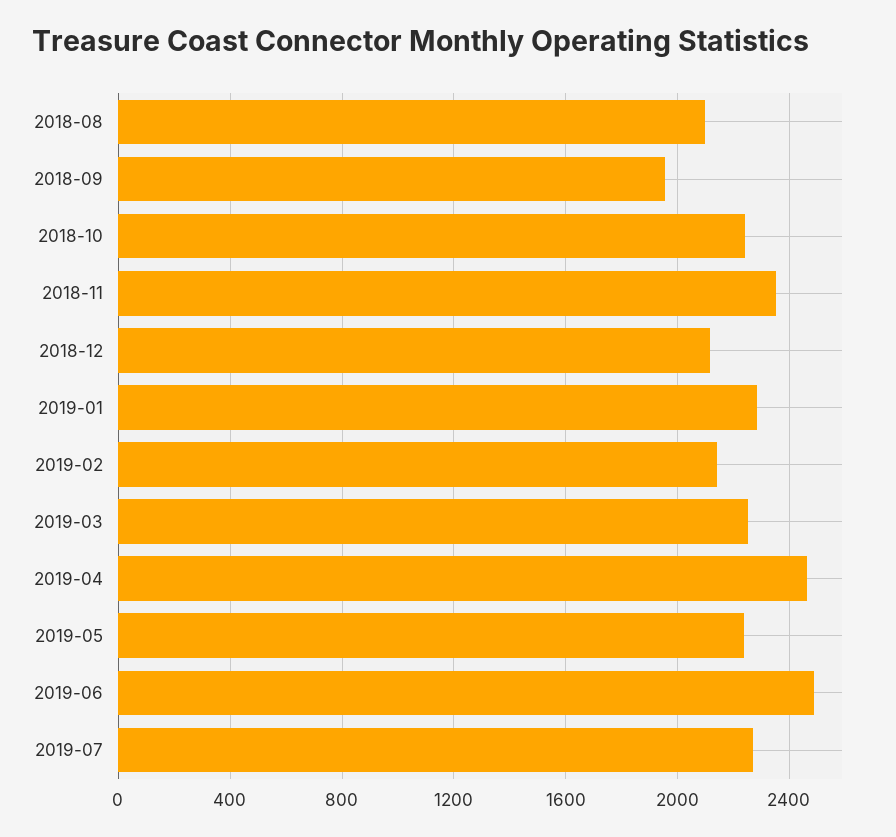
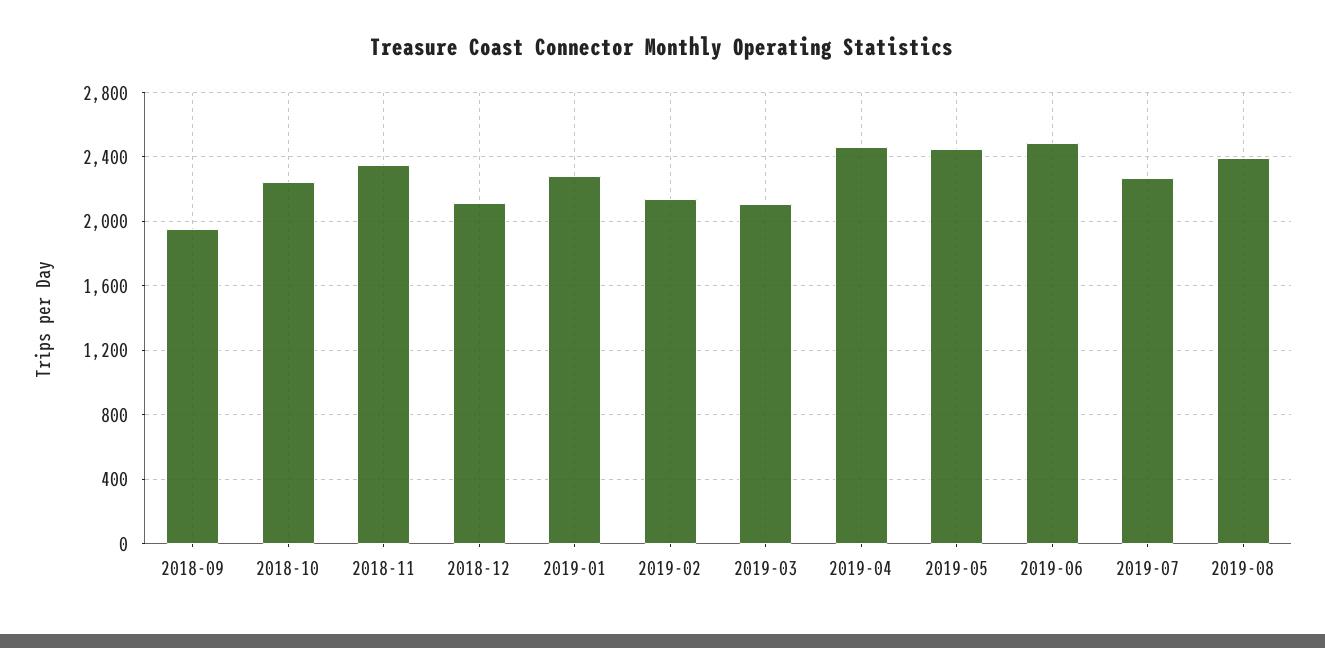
2018-08: 2100 -> none
2019-03: 2250 -> 2100
2019-05: 2250 -> 2450
2019-08: none -> 2400

